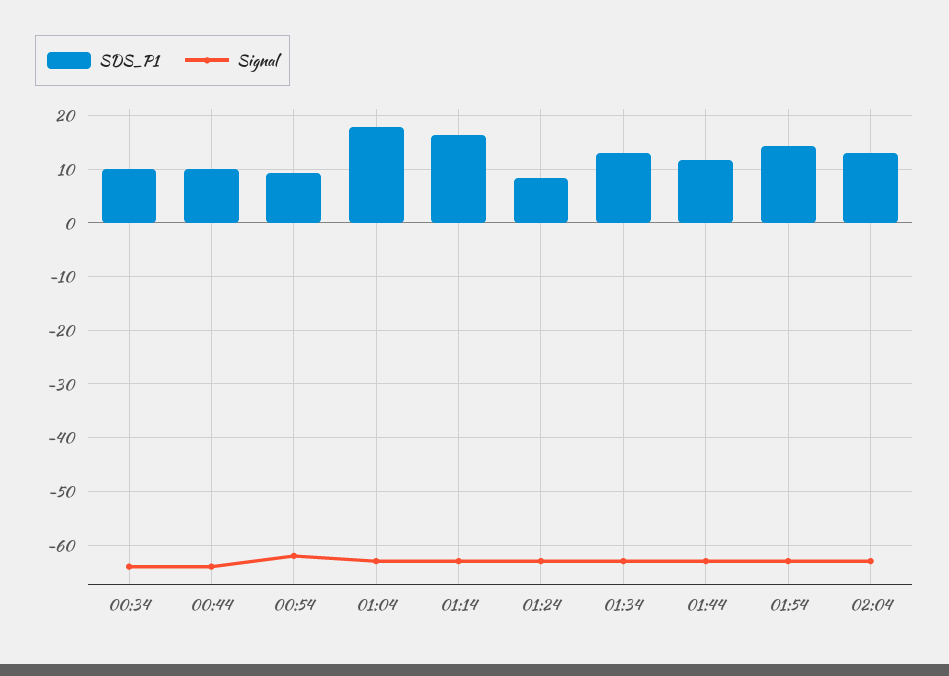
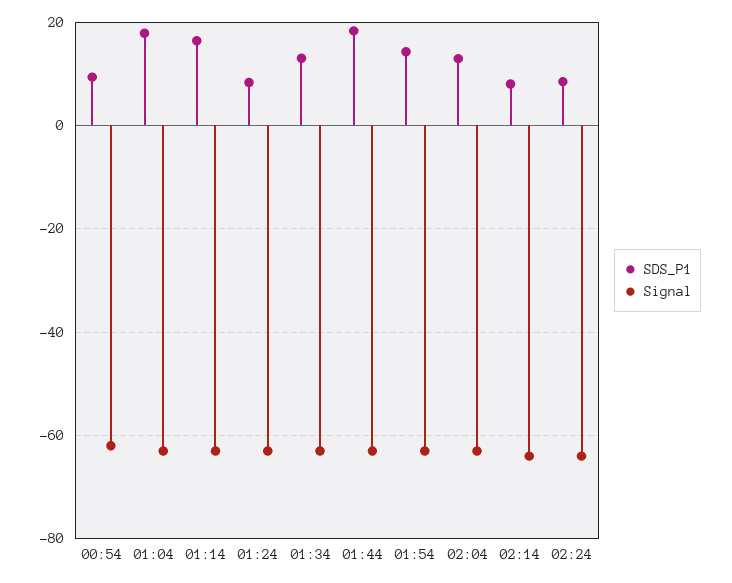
SDS_P1, 00:34: 10 -> none
Signal, 00:34: -64 -> none
SDS_P1, 00:44: 10 -> none
Signal, 00:44: -64 -> none
SDS_P1, 01:44: 12 -> 18
SDS_P1, 02:14: none -> 8
Signal, 02:14: none -> -64
SDS_P1, 02:24: none -> 8
Signal, 02:24: none -> -64

